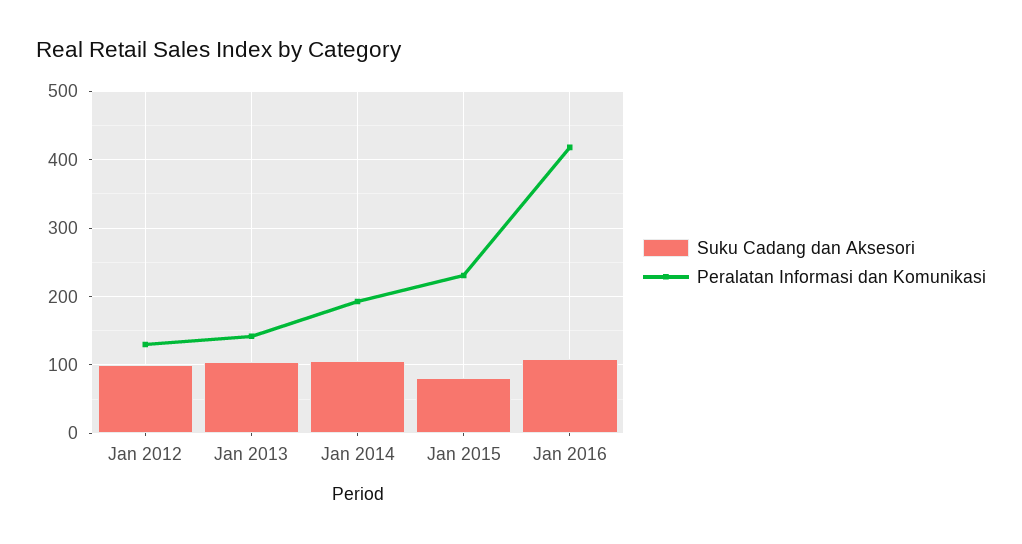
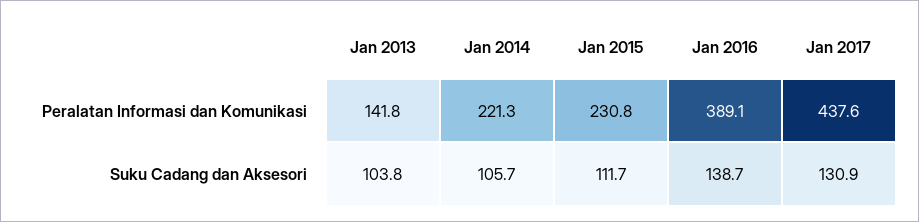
Suku Cadang dan Aksesori, Jan 2012: 100 -> none
Peralatan Informasi dan Komunikasi, Jan 2012: 130 -> none
Peralatan Informasi dan Komunikasi, Jan 2014: 190 -> 221.3
Suku Cadang dan Aksesori, Jan 2015: 80 -> 111.7
Suku Cadang dan Aksesori, Jan 2016: 110 -> 138.7
Peralatan Informasi dan Komunikasi, Jan 2016: 420 -> 389.1
Peralatan Informasi dan Komunikasi, Jan 2017: none -> 437.6
Suku Cadang dan Aksesori, Jan 2017: none -> 130.9

